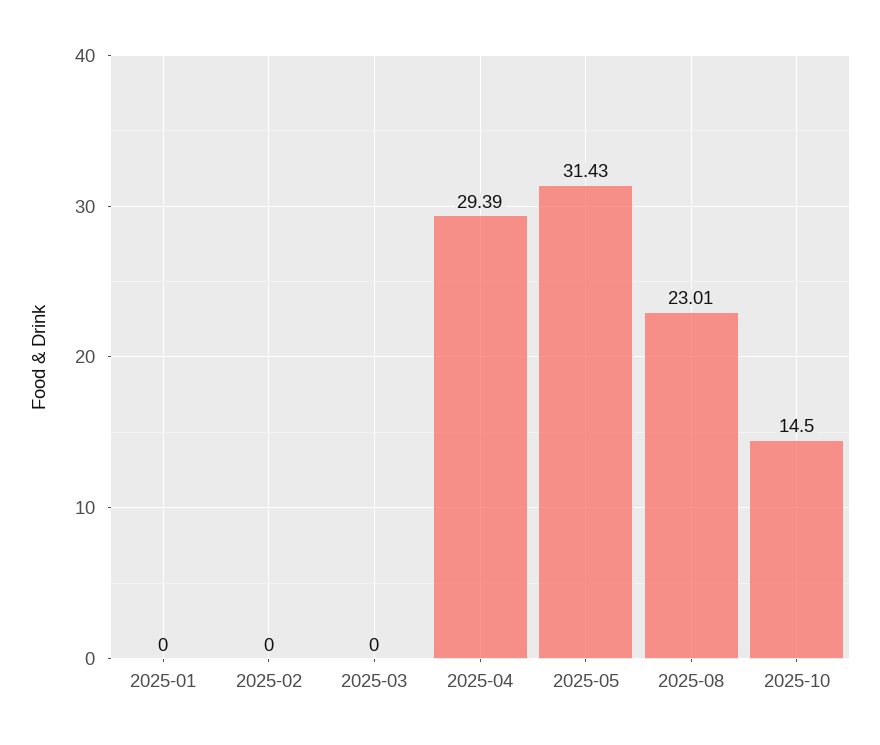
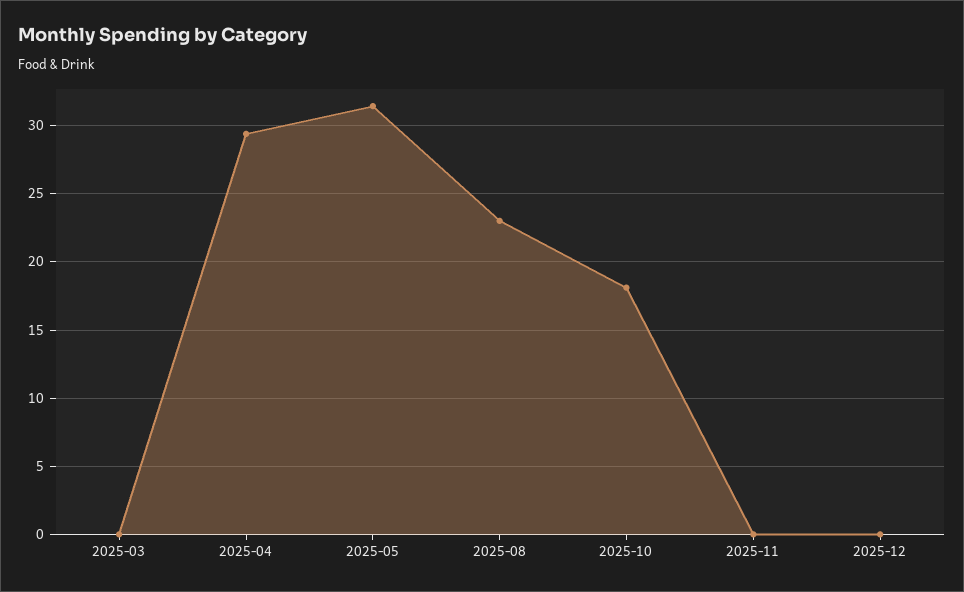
2025-01: 0 -> none
2025-02: 0 -> none
2025-10: 14.5 -> 18
2025-11: none -> 0
2025-12: none -> 0

